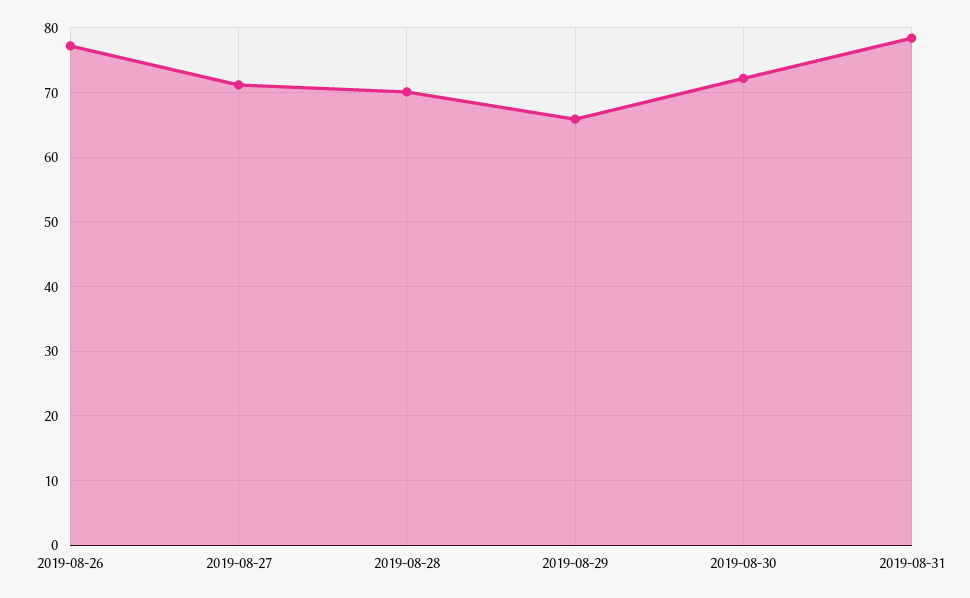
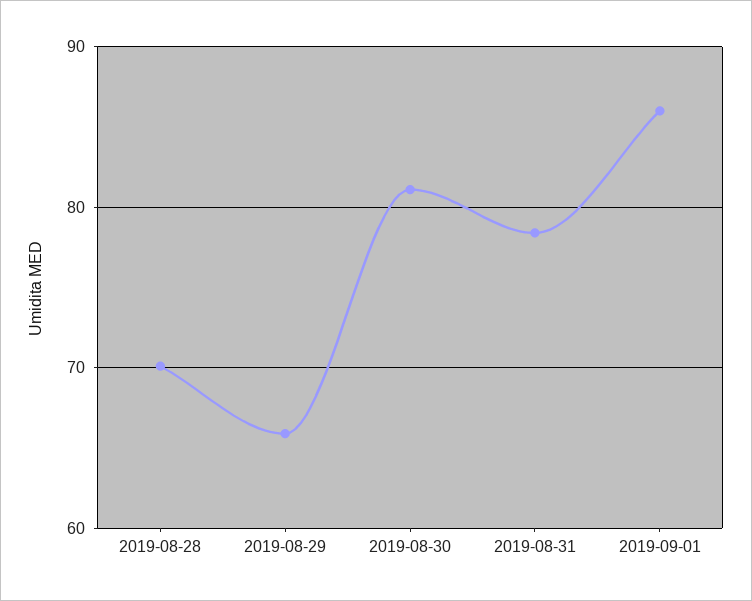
2019-08-26: 77 -> none
2019-08-27: 71 -> none
2019-08-30: 72 -> 81
2019-09-01: none -> 86

